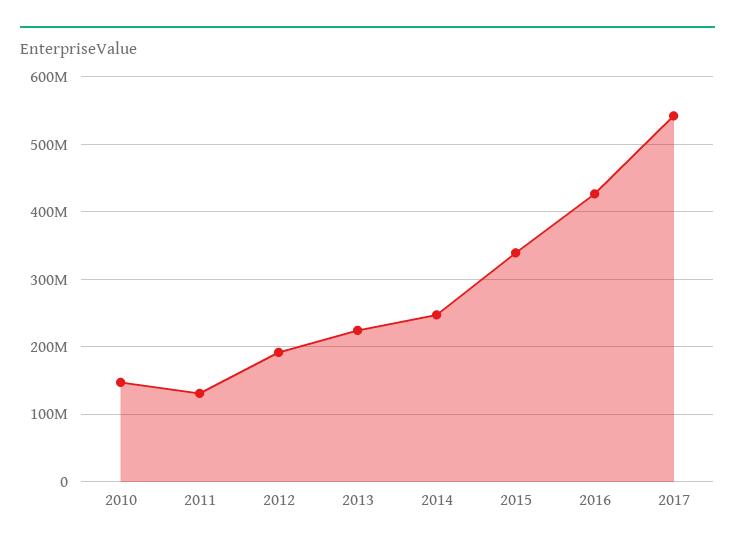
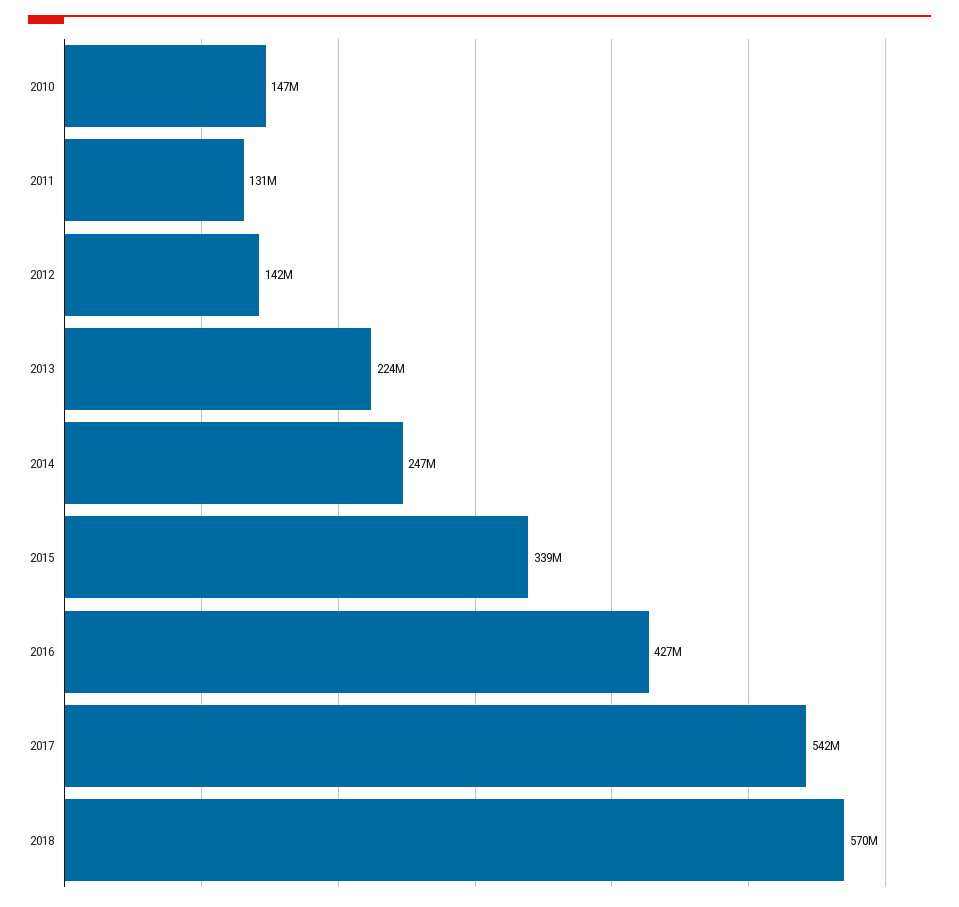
2012: 190000000 -> 142000000
2018: none -> 570000000

